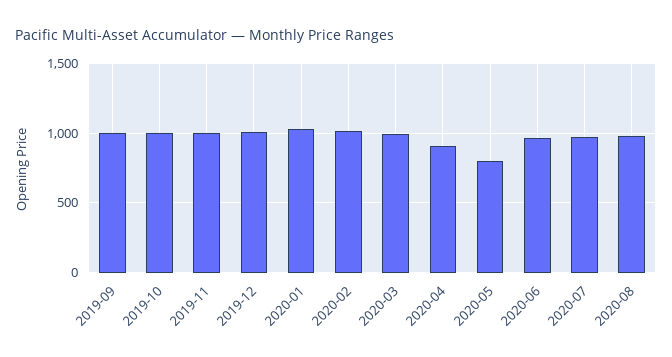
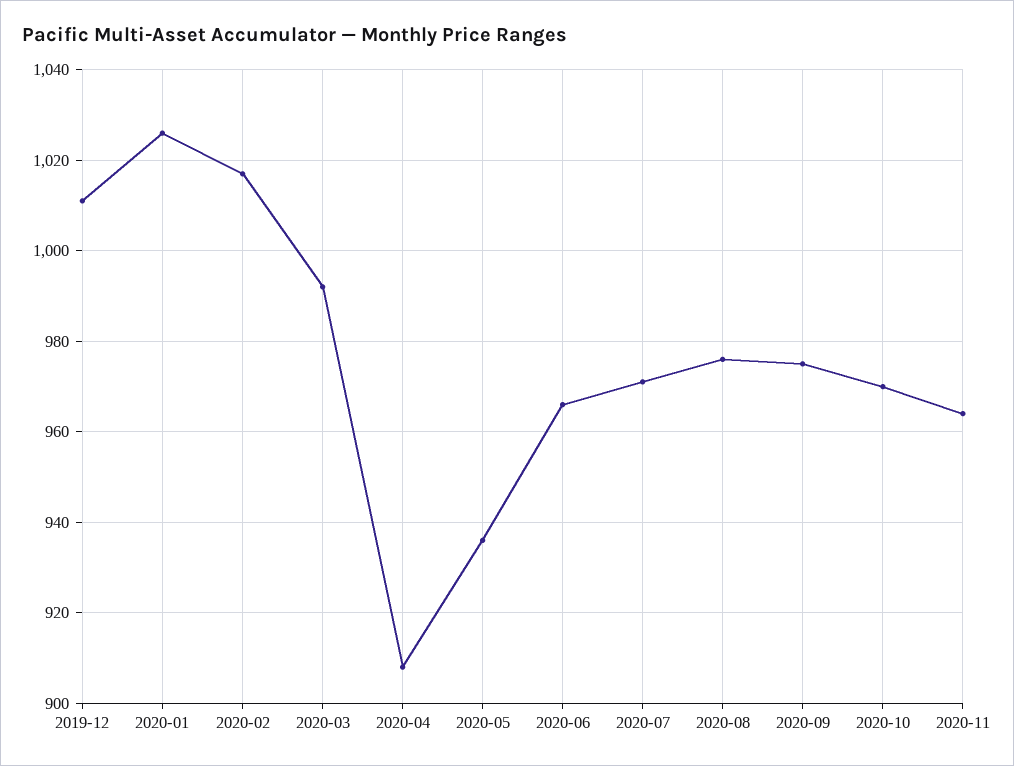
2019-09: 1000 -> none
2019-10: 1000 -> none
2019-11: 1000 -> none
2020-05: 800 -> 935
2020-09: none -> 975
2020-10: none -> 970
2020-11: none -> 965

